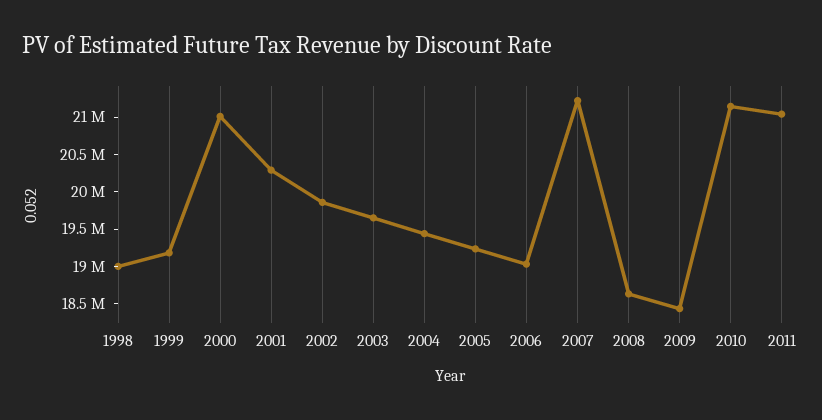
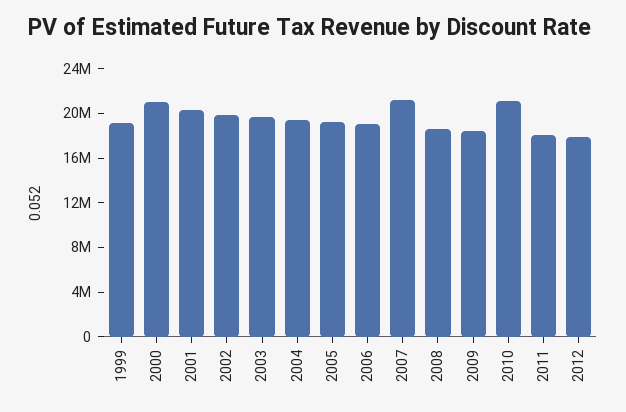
1998: 19000000 -> none
2011: 21000000 -> 18000000
2012: none -> 18000000

